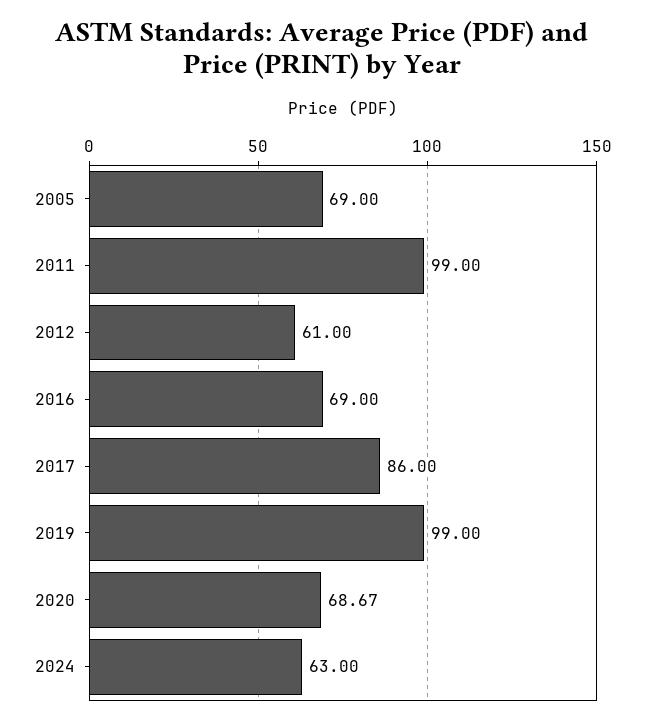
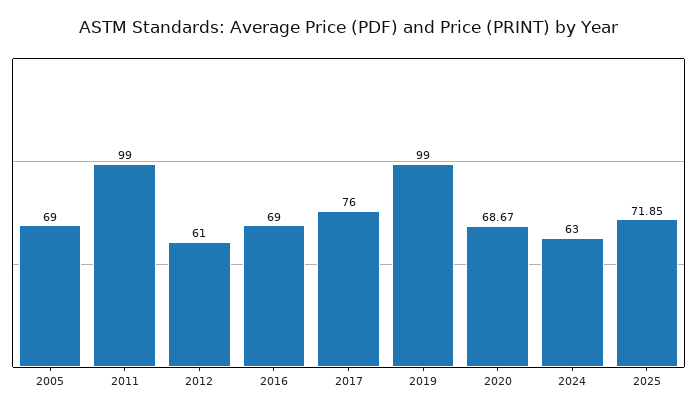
2017: 86 -> 76
2025: none -> 71.85

